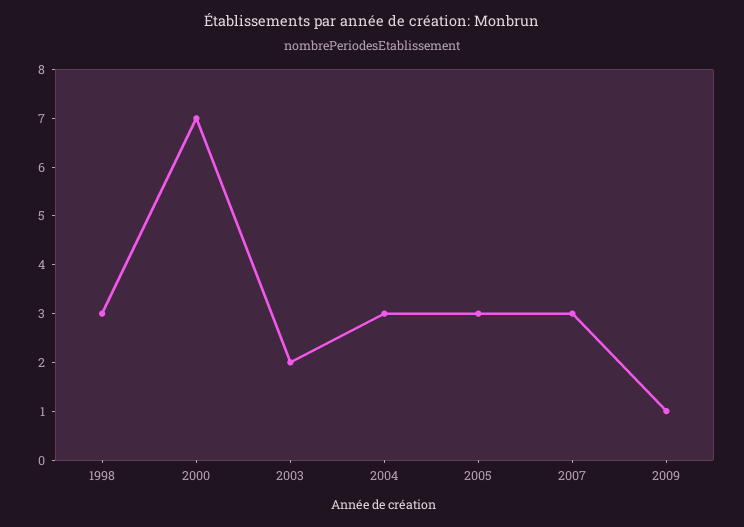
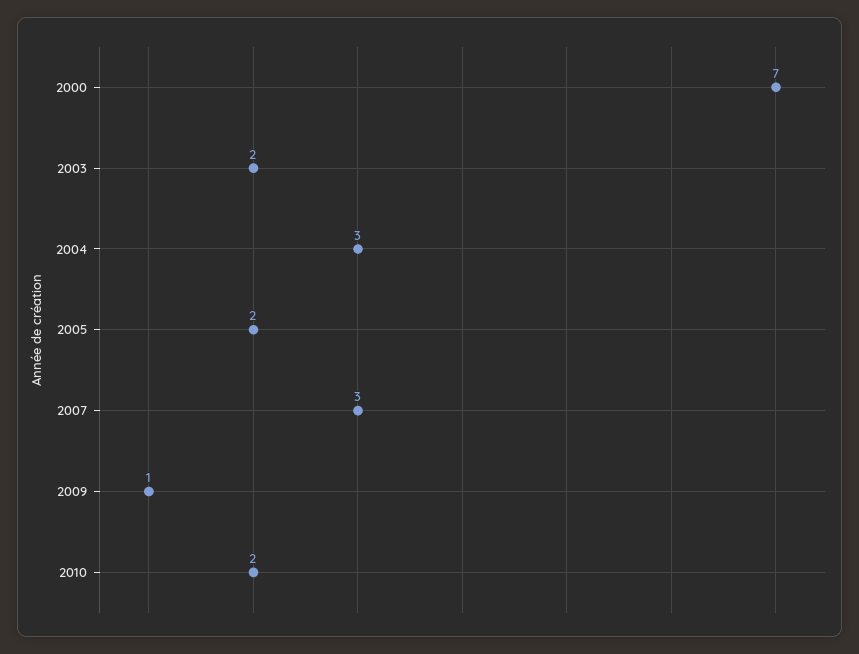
1998: 3 -> none
2005: 3 -> 2
2010: none -> 2

